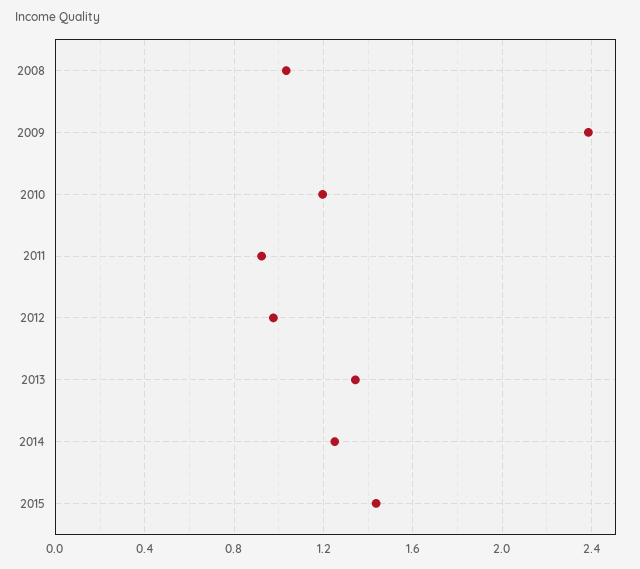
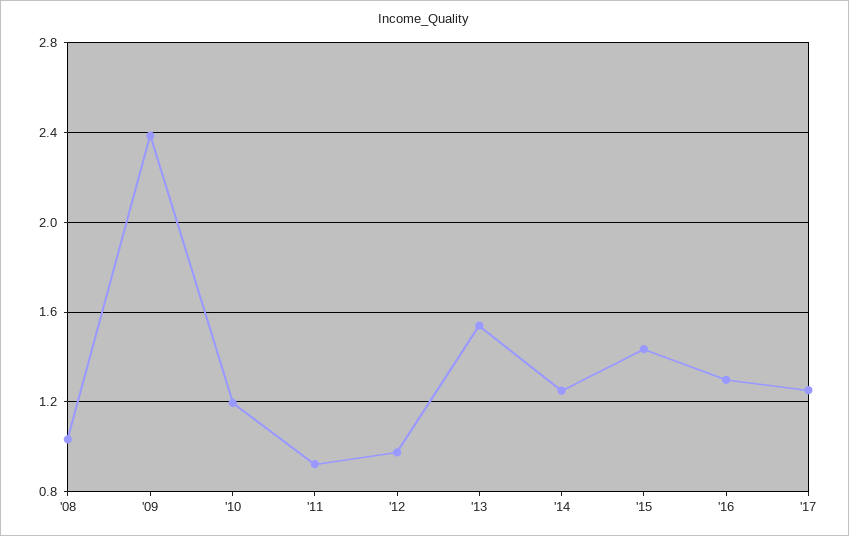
2013: 1.35 -> 1.55
'16: none -> 1.3
'17: none -> 1.25

